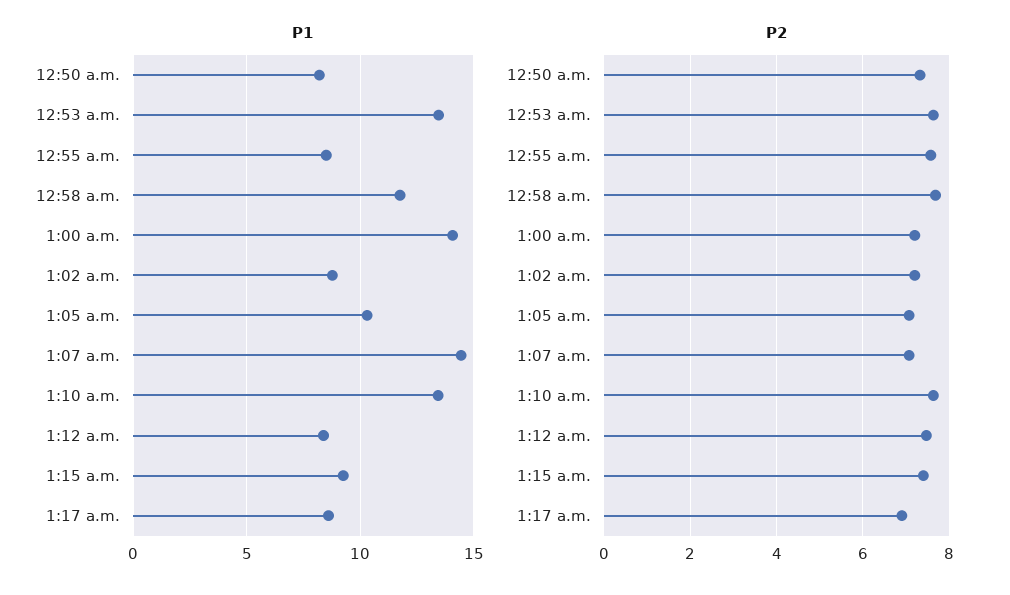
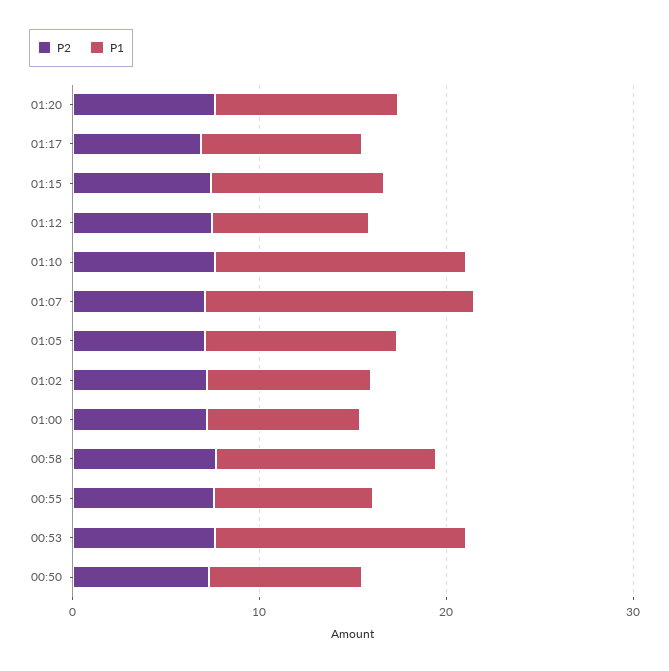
P1, 1:00 a.m.: 14 -> 8
P2, 01:20: none -> 8
P1, 01:20: none -> 10

